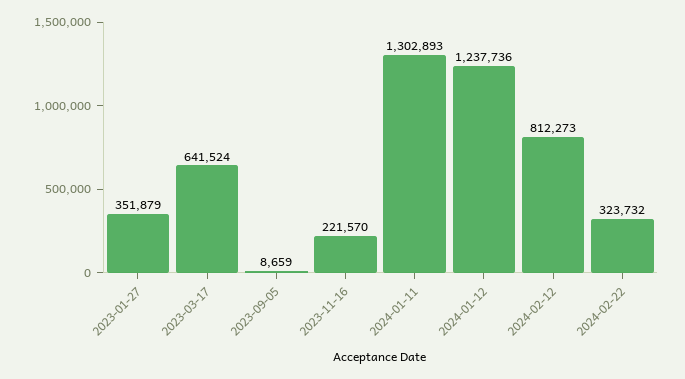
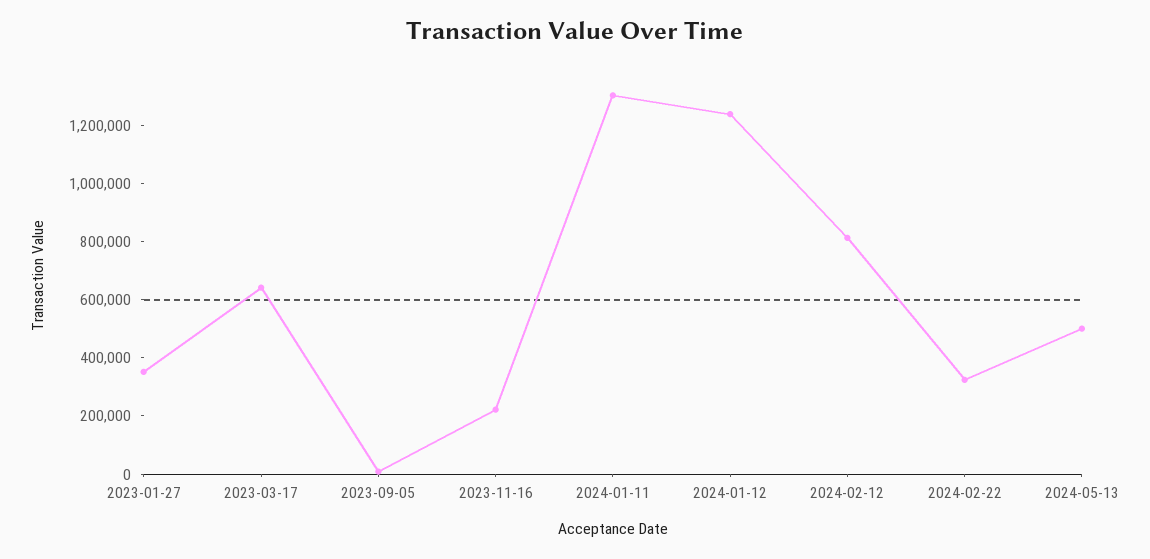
2024-05-13: none -> 500000

